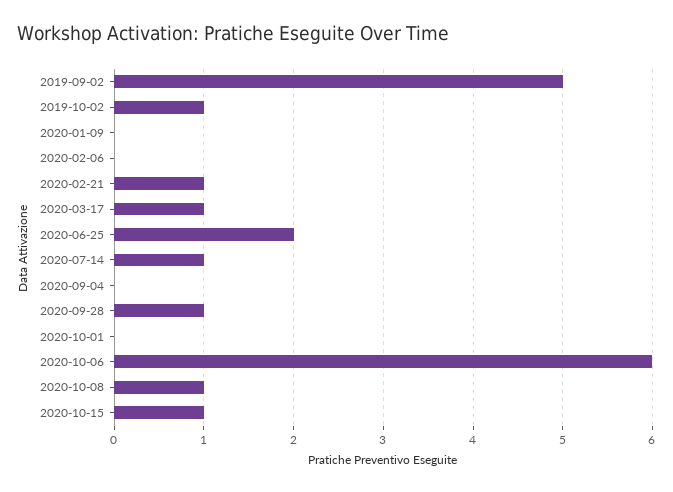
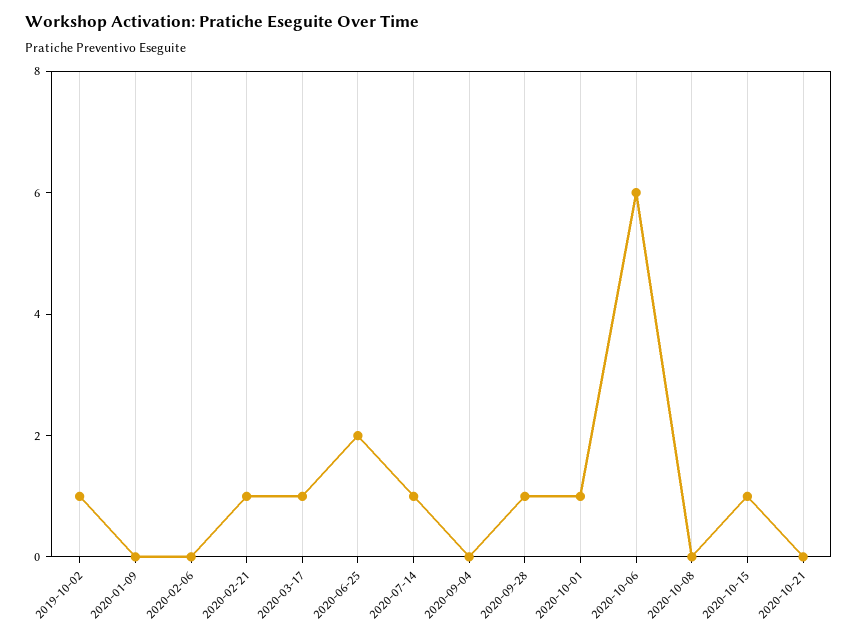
2019-09-02: 5 -> none
2020-10-01: 0 -> 1
2020-10-08: 1 -> 0
2020-10-21: none -> 0

